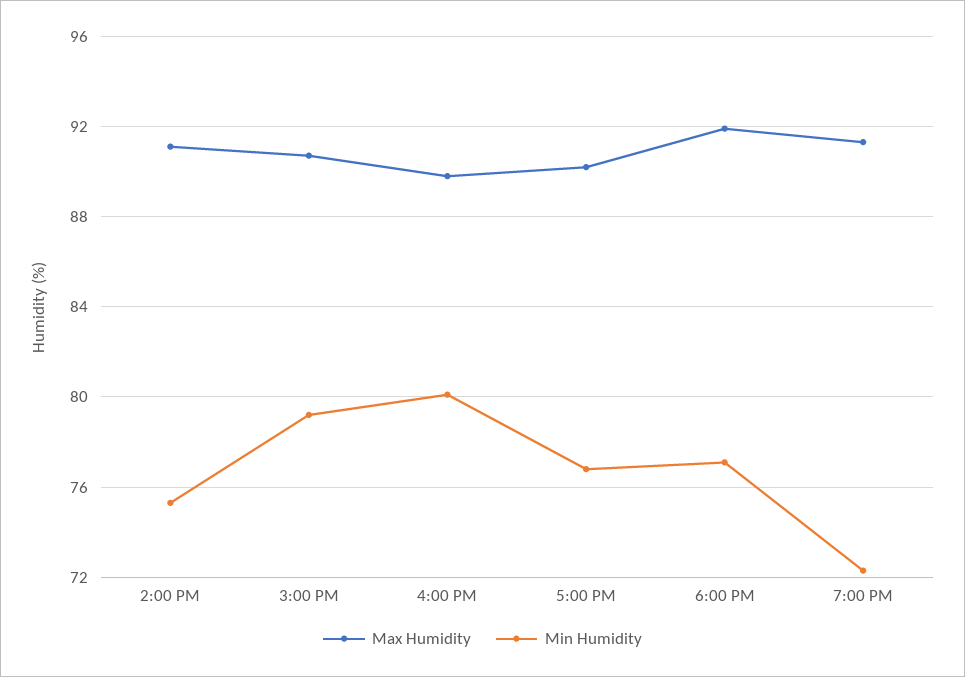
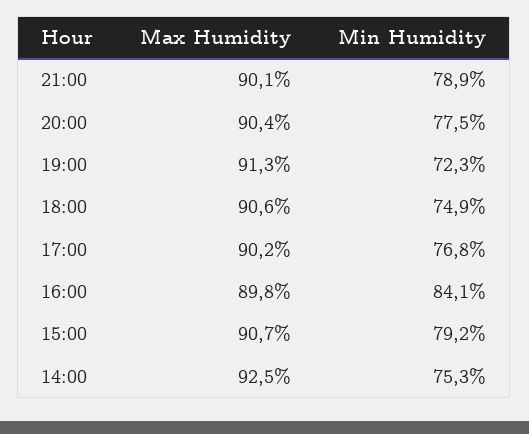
Max Humidity, 2:00 PM: 91 -> 92.5
Min Humidity, 4:00 PM: 80 -> 84.1
Max Humidity, 6:00 PM: 92 -> 90.6
Min Humidity, 6:00 PM: 77 -> 74.9
Max Humidity, 21:00: none -> 90.1
Min Humidity, 21:00: none -> 78.9
Max Humidity, 20:00: none -> 90.4
Min Humidity, 20:00: none -> 77.5

